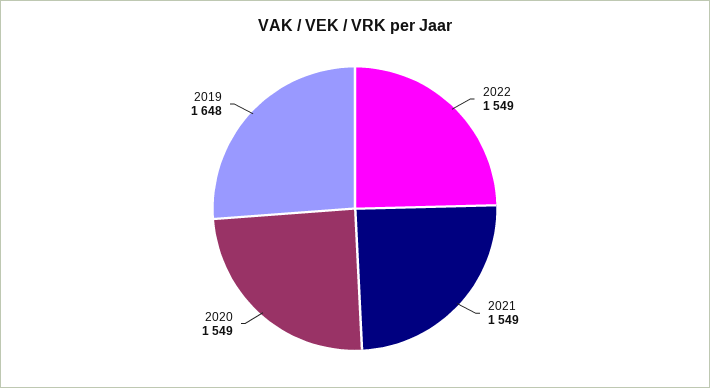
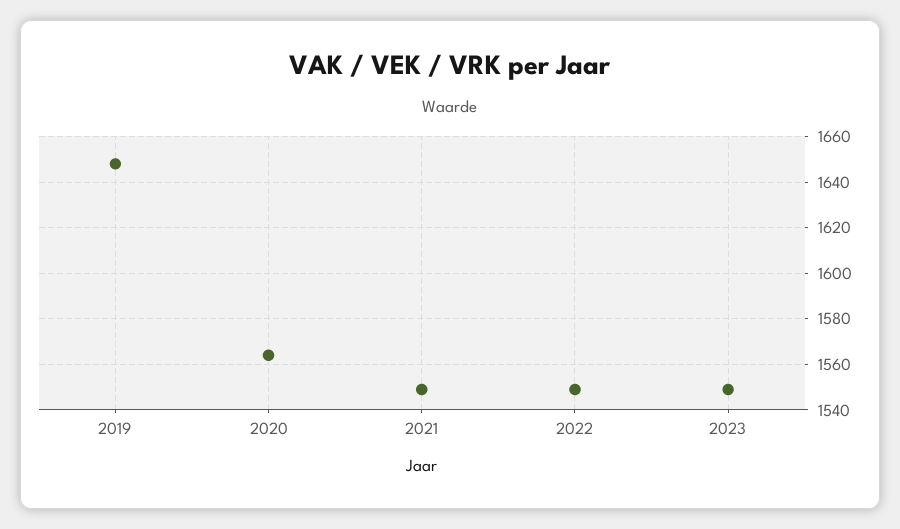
2020: 1549 -> 1565
2023: none -> 1550

